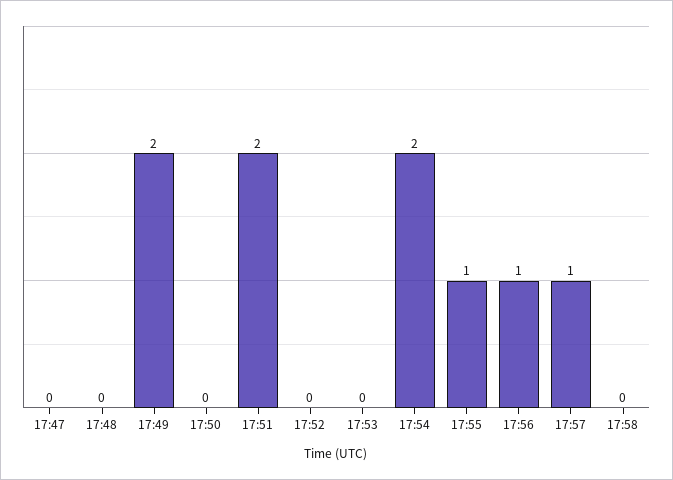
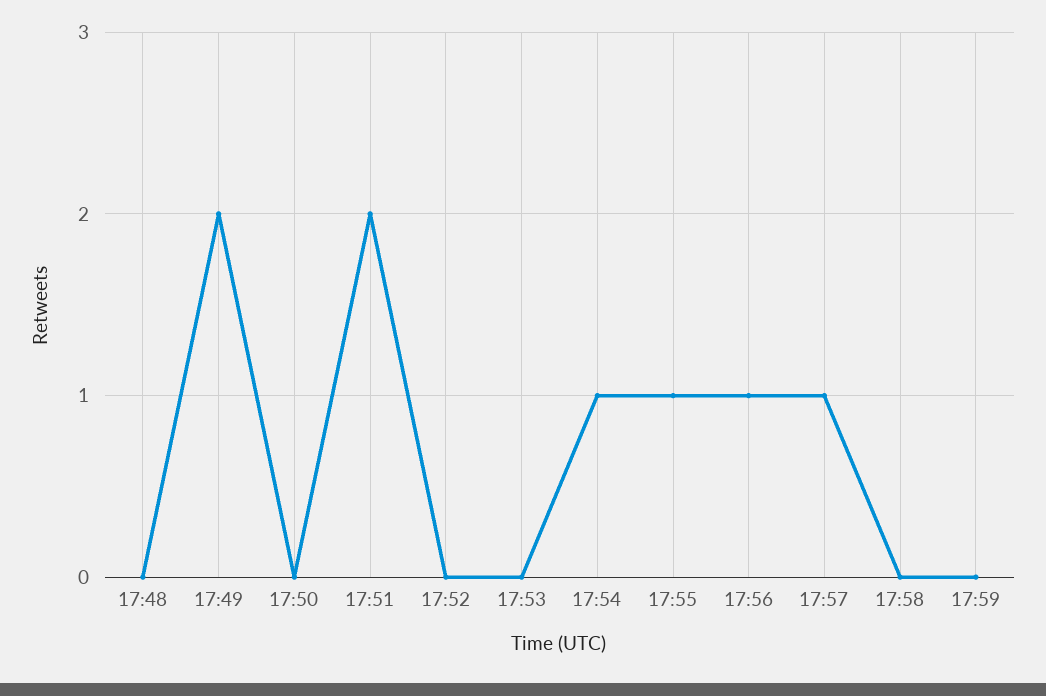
17:47: 0 -> none
17:54: 2 -> 1
17:59: none -> 0

